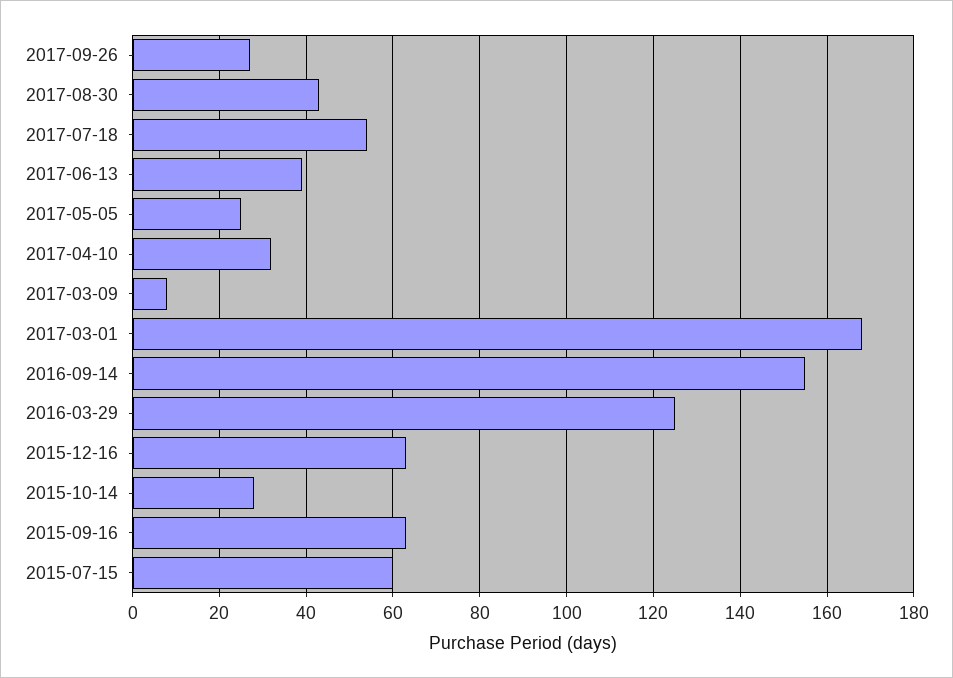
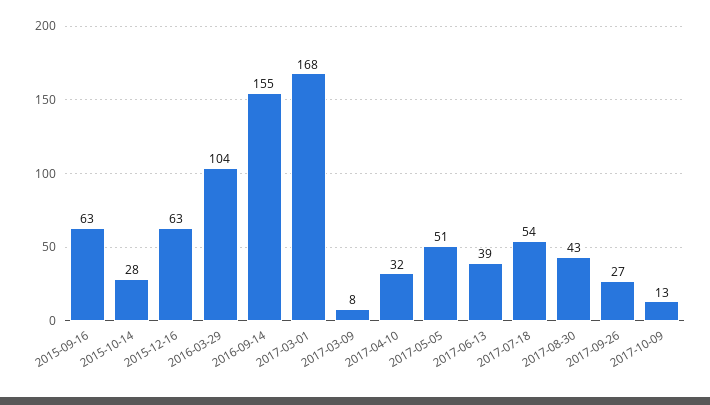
2017-05-05: 25 -> 51
2016-03-29: 125 -> 104
2015-07-15: 60 -> none
2017-10-09: none -> 13

